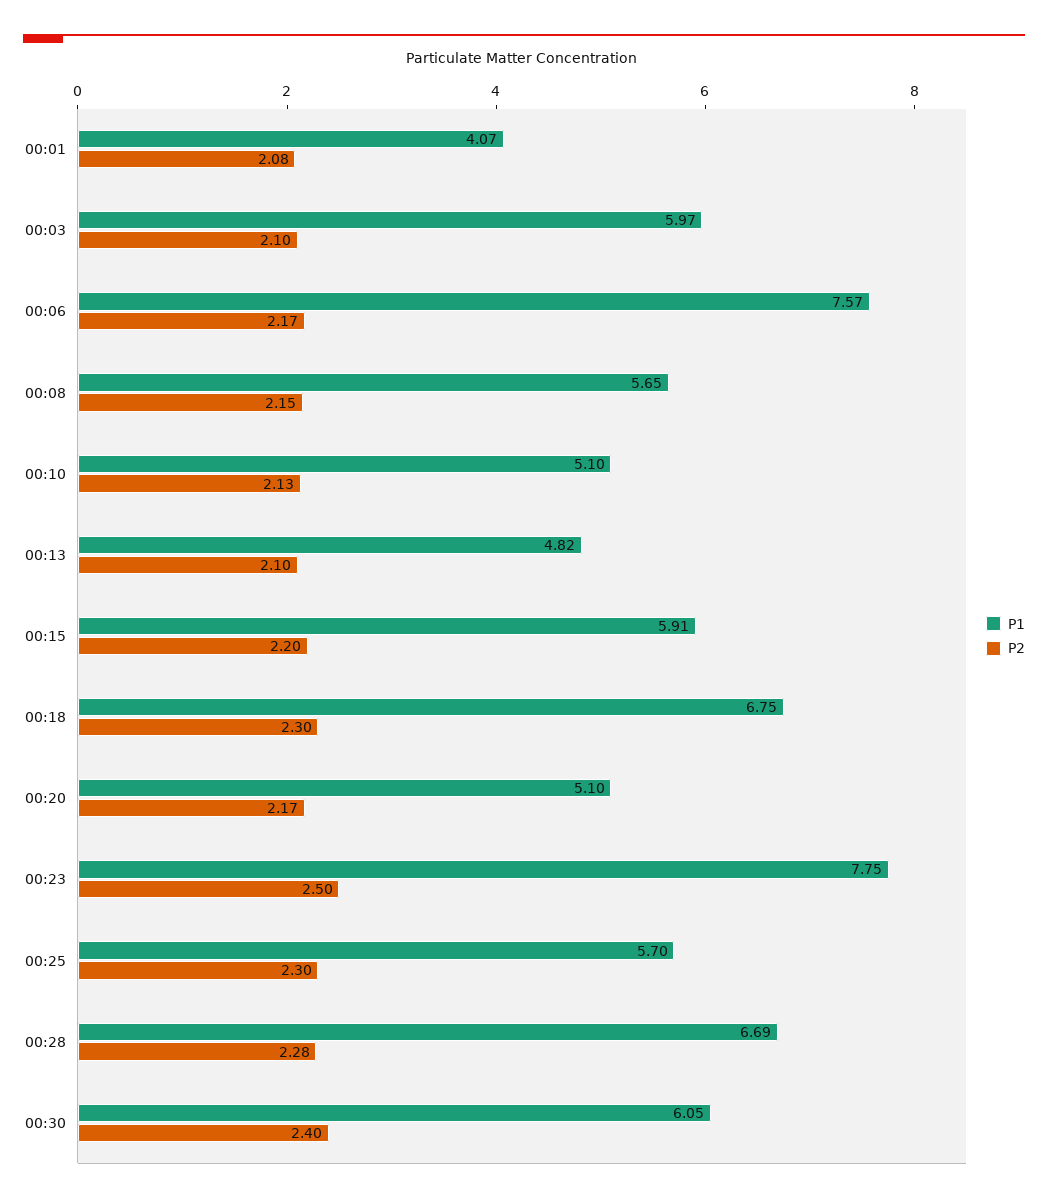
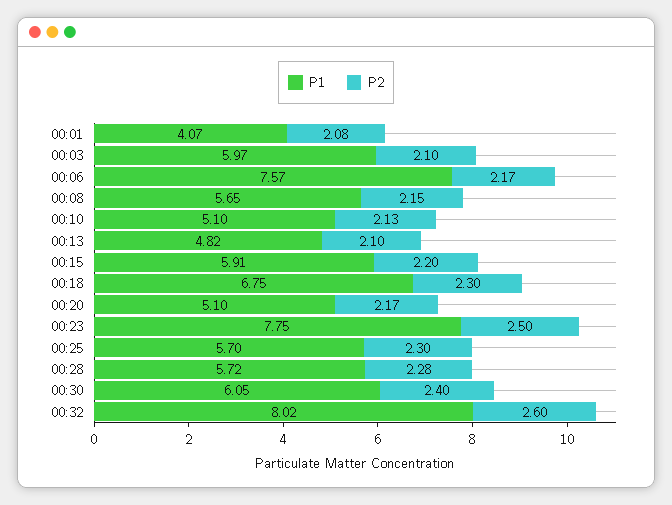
P1, 00:28: 6.69 -> 5.72
P1, 00:32: none -> 8.02
P2, 00:32: none -> 2.6

